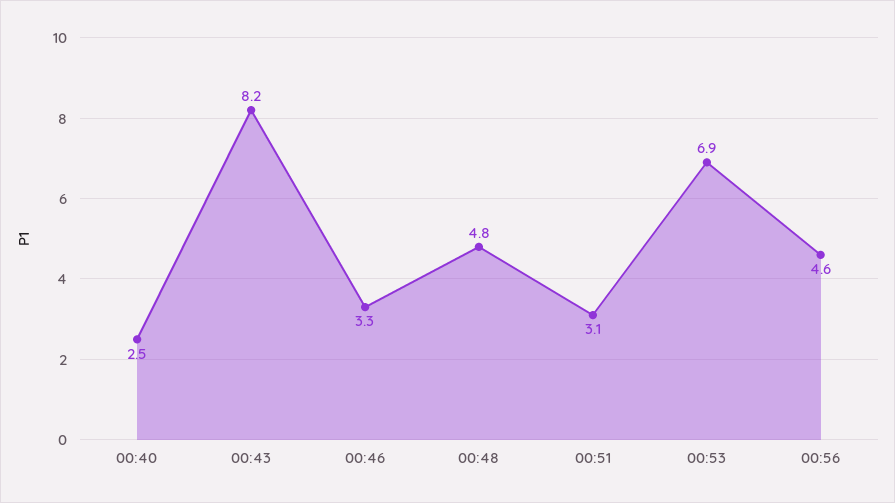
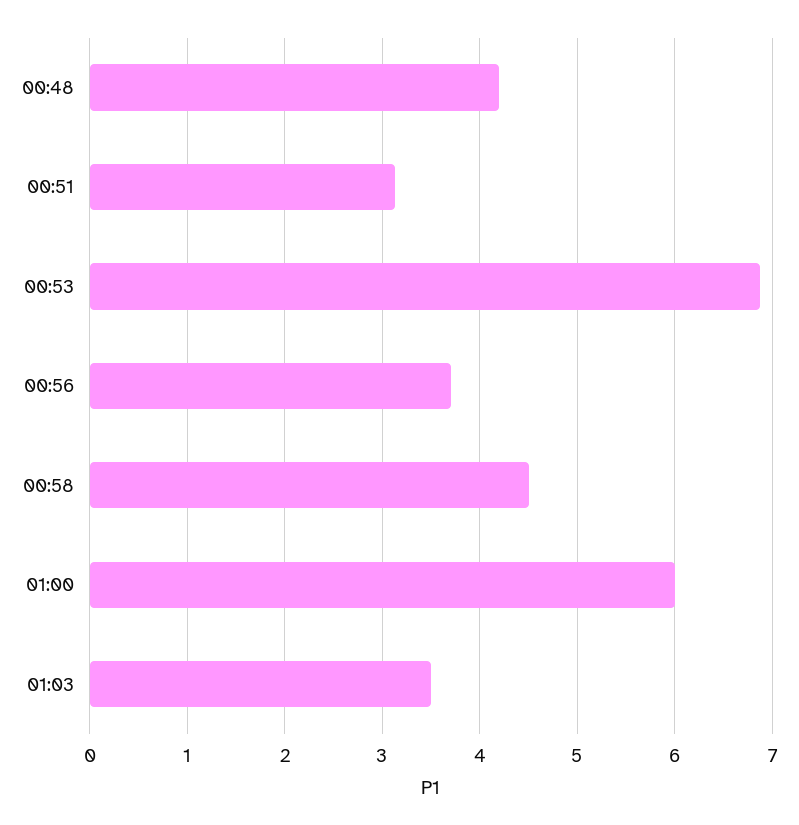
00:40: 2.5 -> none
00:43: 8.2 -> none
00:46: 3.3 -> none
00:48: 4.8 -> 4.2
00:56: 4.6 -> 3.7
00:58: none -> 4.5
01:00: none -> 6
01:03: none -> 3.5

